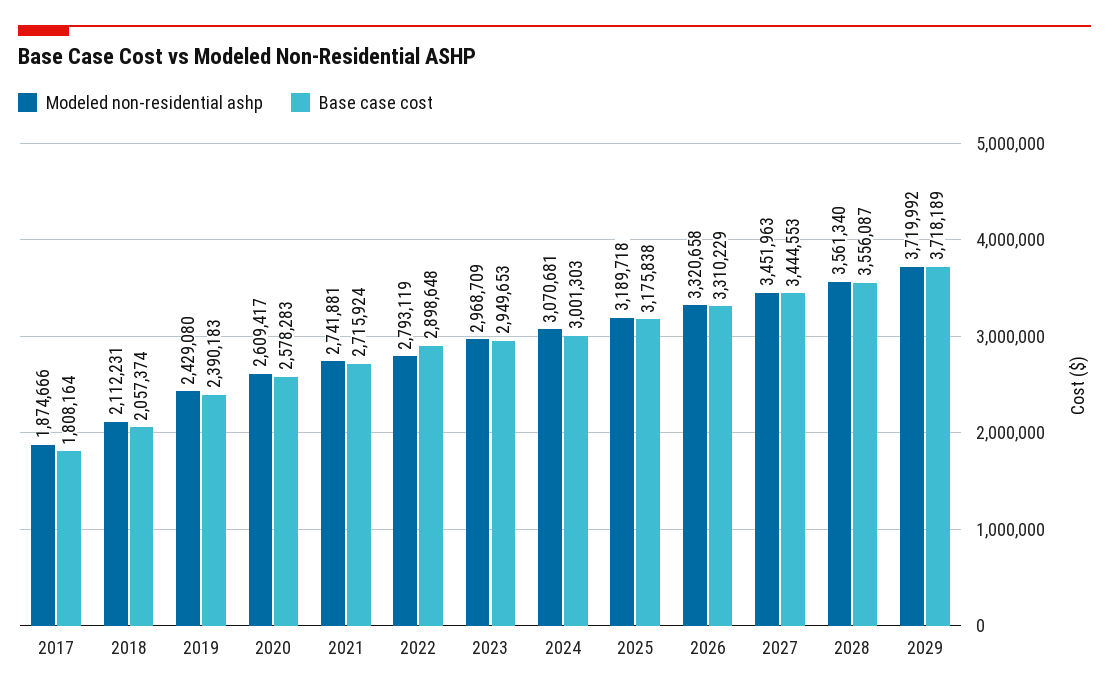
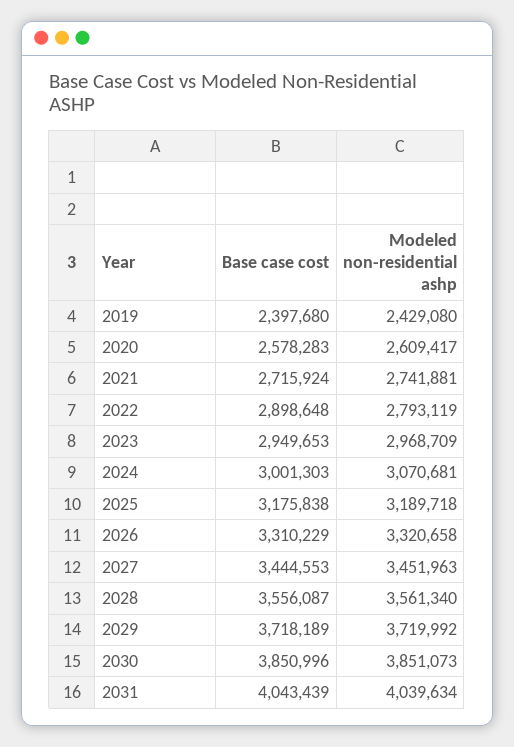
Modeled non-residential ashp, 2017: 1874666 -> none
Base case cost, 2017: 1808164 -> none
Modeled non-residential ashp, 2018: 2112231 -> none
Base case cost, 2018: 2057374 -> none
Base case cost, 2019: 2390183 -> 2397680
Base case cost, 2030: none -> 3850996
Modeled non-residential ashp, 2030: none -> 3851073
Base case cost, 2031: none -> 4043439
Modeled non-residential ashp, 2031: none -> 4039634

